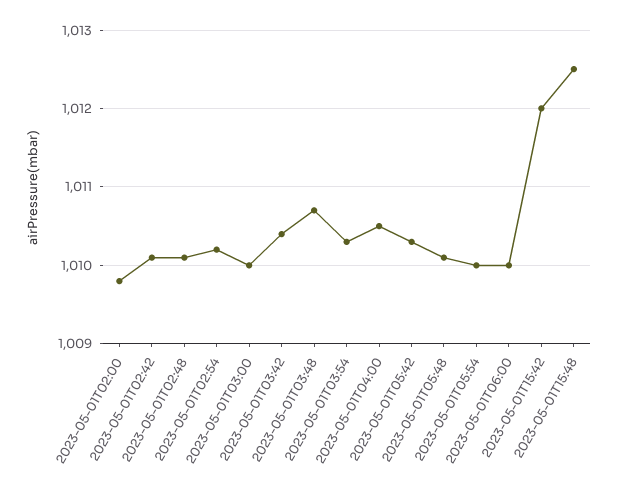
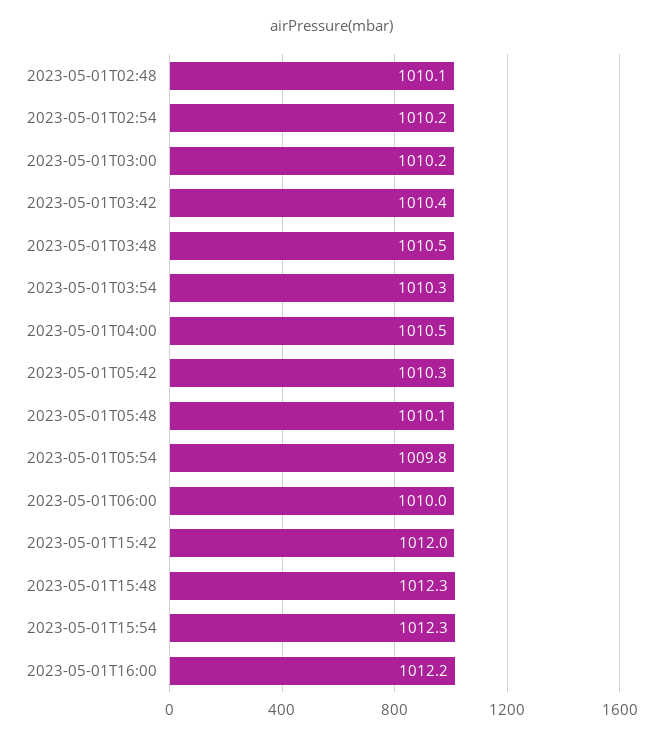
2023-05-01T02:00: 1009.8 -> none
2023-05-01T02:42: 1010.1 -> none
2023-05-01T03:00: 1010 -> 1010.2
2023-05-01T03:48: 1010.7 -> 1010.5
2023-05-01T05:54: 1010 -> 1009.8
2023-05-01T15:48: 1012.5 -> 1012.3
2023-05-01T15:54: none -> 1012.3
2023-05-01T16:00: none -> 1012.2

